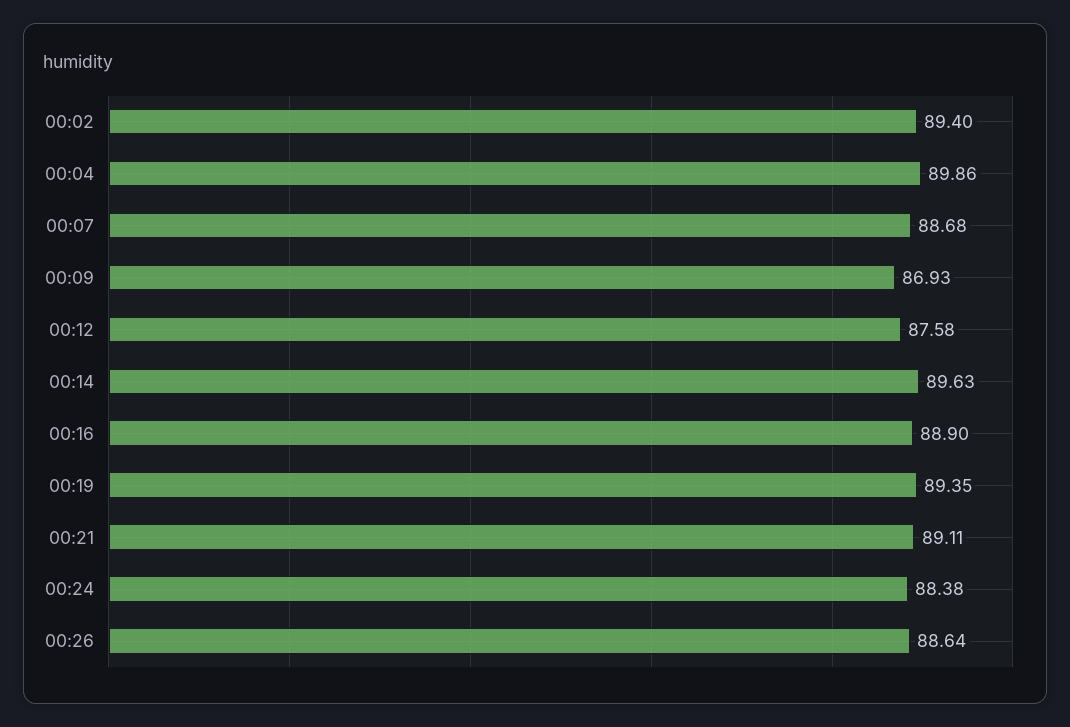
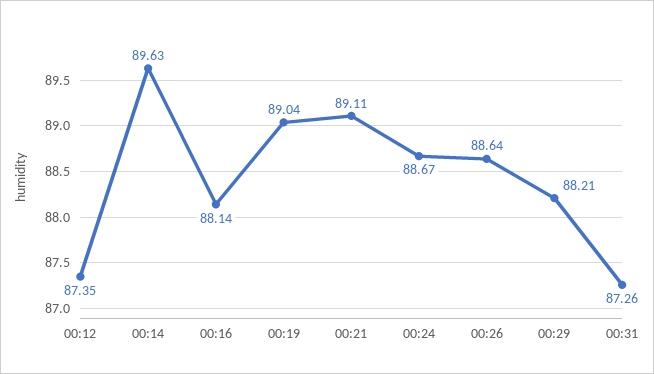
00:02: 89.4 -> none
00:04: 89.86 -> none
00:07: 88.68 -> none
00:09: 86.93 -> none
00:12: 87.58 -> 87.35
00:16: 88.9 -> 88.14
00:19: 89.35 -> 89.04
00:24: 88.38 -> 88.67
00:29: none -> 88.21
00:31: none -> 87.26

